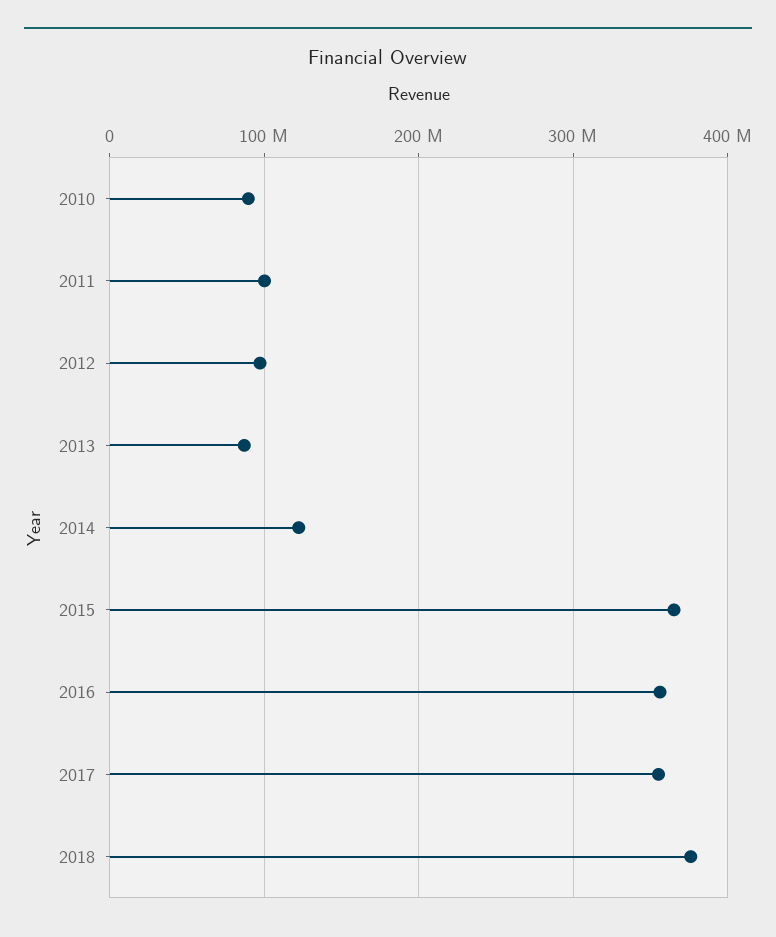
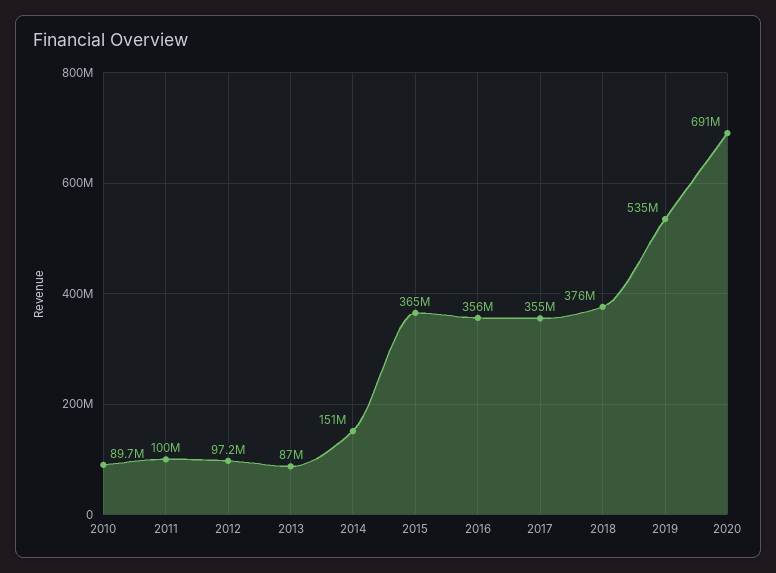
2014: 120000000 -> 151000000
2019: none -> 535000000
2020: none -> 691000000

